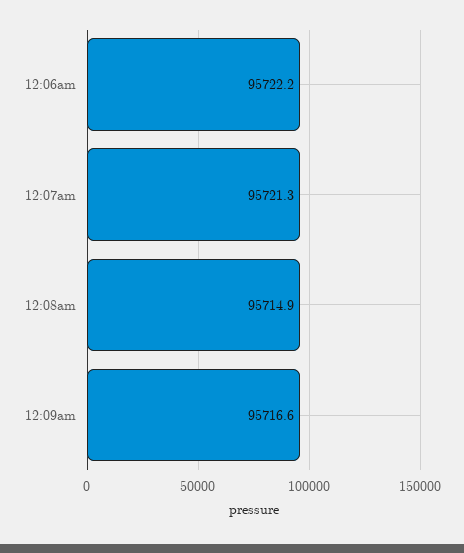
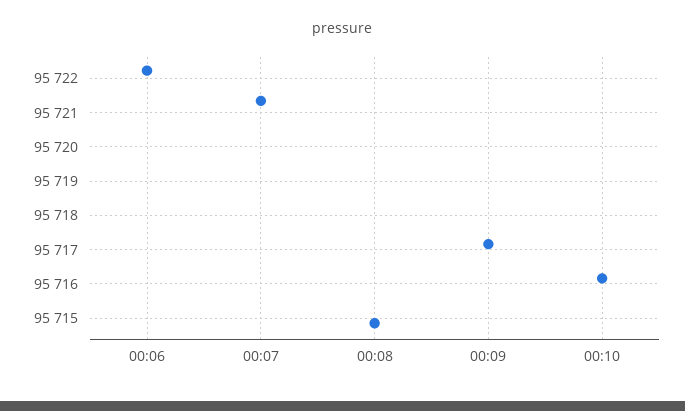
12:09am: 95716.6 -> 95717.2
00:10: none -> 95716.2

